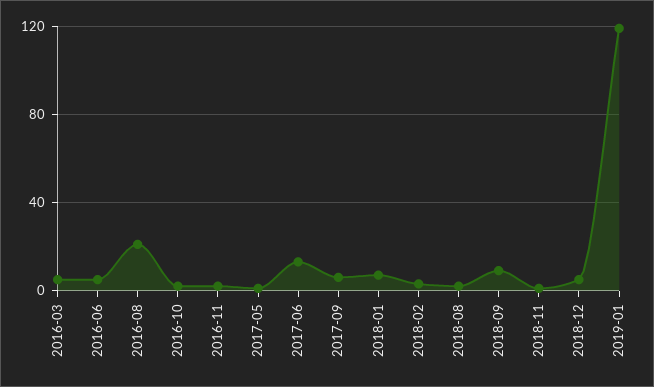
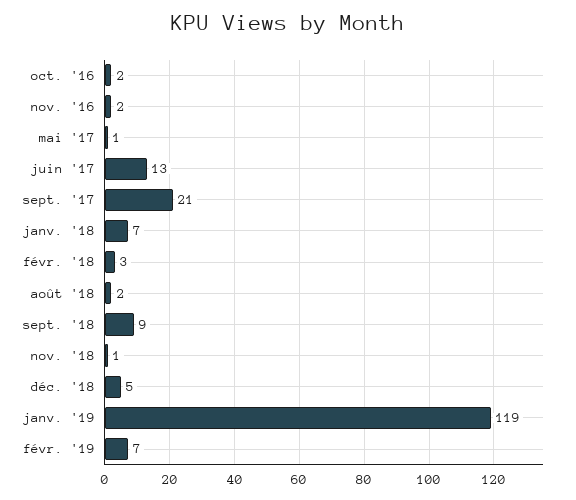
2016-03: 5 -> none
2016-06: 5 -> none
2016-08: 20 -> none
2017-09: 5 -> 21
févr. '19: none -> 7

